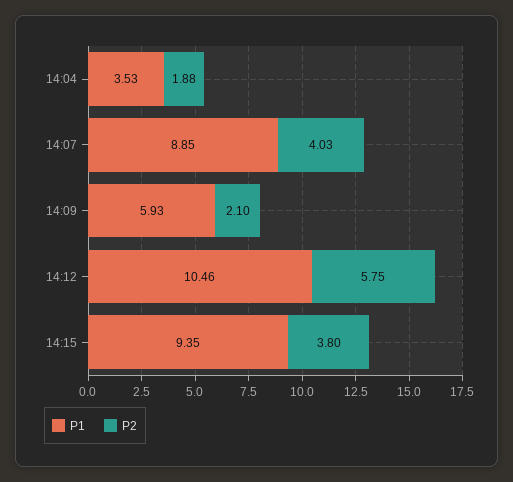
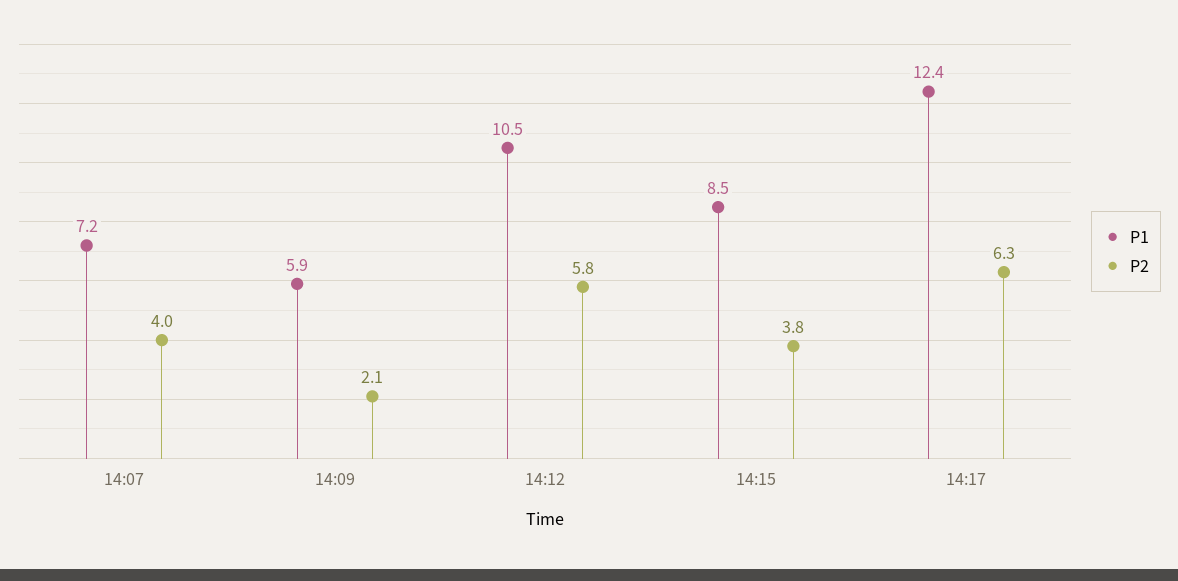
P1, 14:04: 3.53 -> none
P2, 14:04: 1.88 -> none
P1, 14:07: 8.85 -> 7.2
P1, 14:15: 9.35 -> 8.5
P1, 14:17: none -> 12.4
P2, 14:17: none -> 6.3

